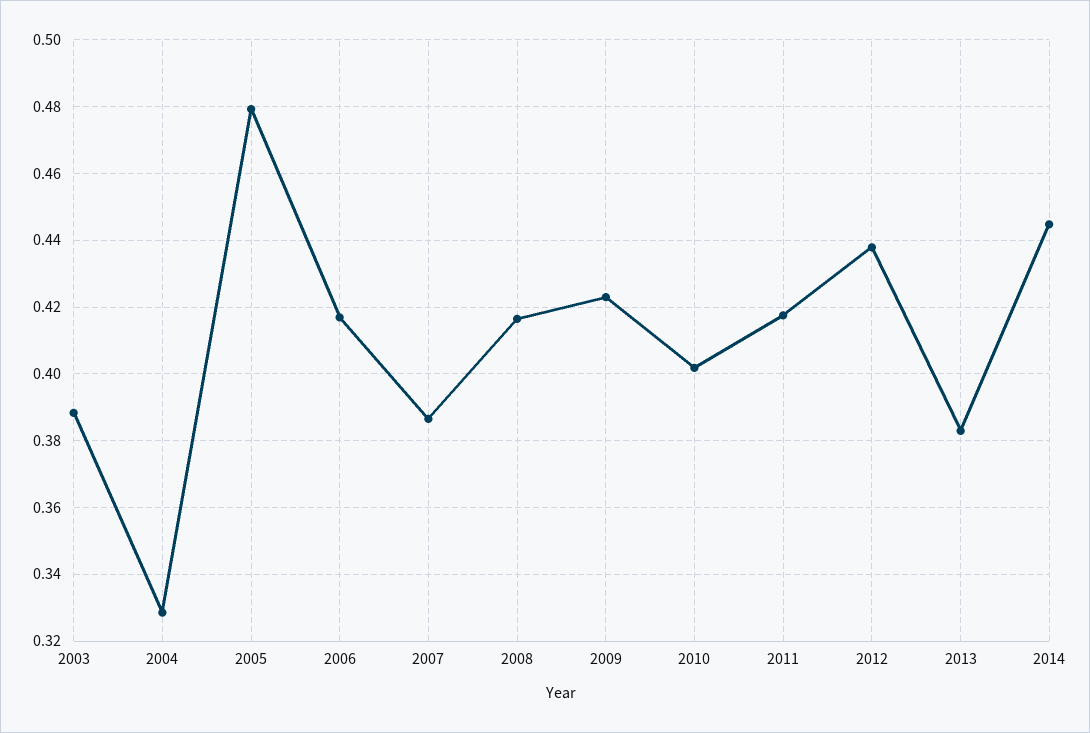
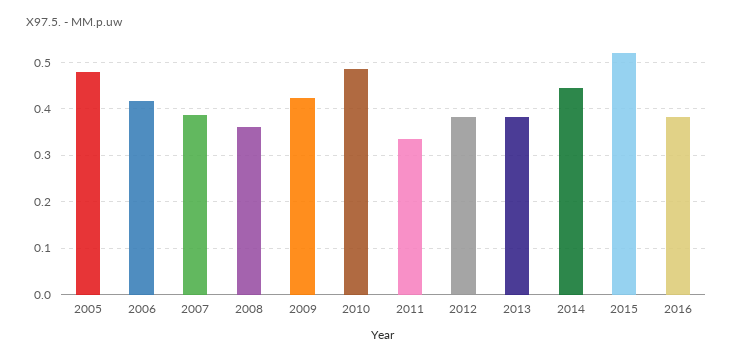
2003: 0.388 -> none
2004: 0.328 -> none
2008: 0.416 -> 0.36
2010: 0.402 -> 0.48
2011: 0.418 -> 0.34
2012: 0.438 -> 0.38
2015: none -> 0.52
2016: none -> 0.38

